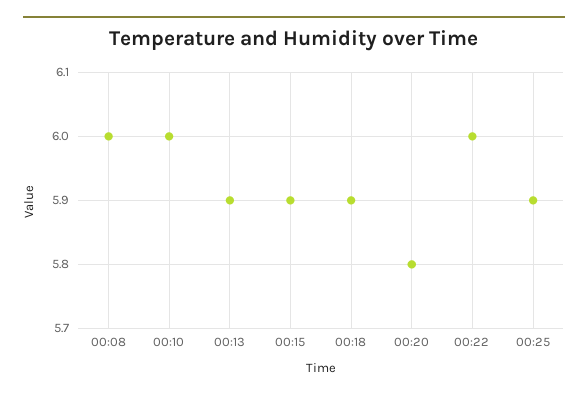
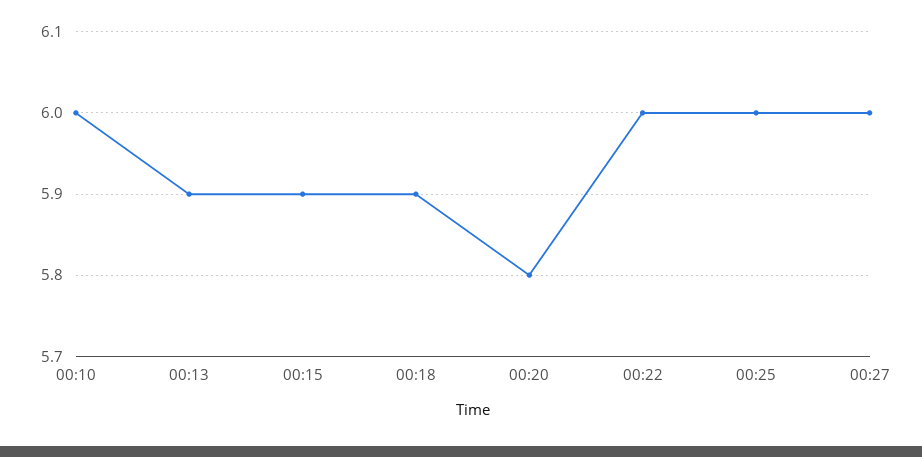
00:08: 6 -> none
00:25: 5.9 -> 6
00:27: none -> 6

